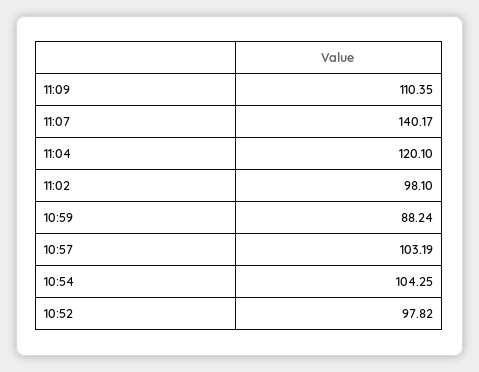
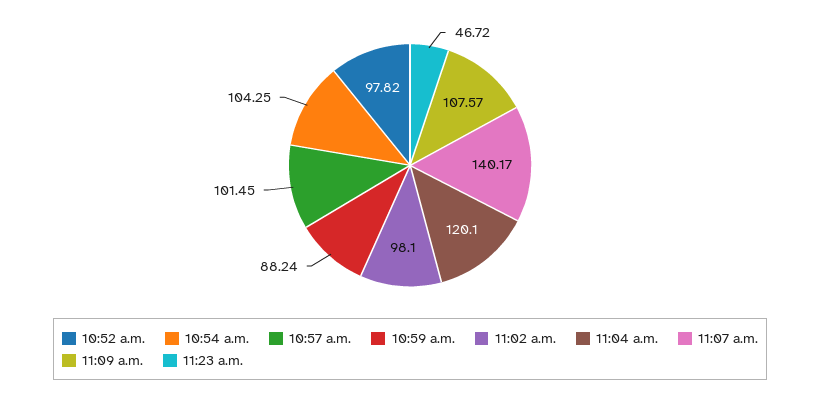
11:09: 110.35 -> 107.57
10:57: 103.19 -> 101.45
11:23 a.m.: none -> 46.72

